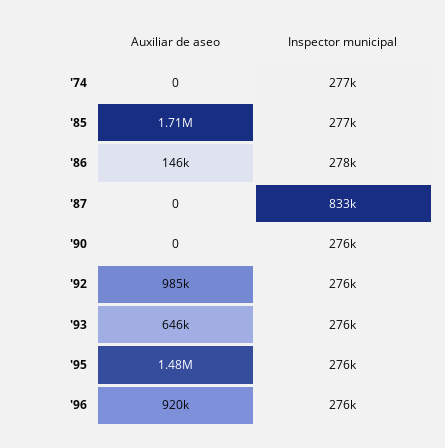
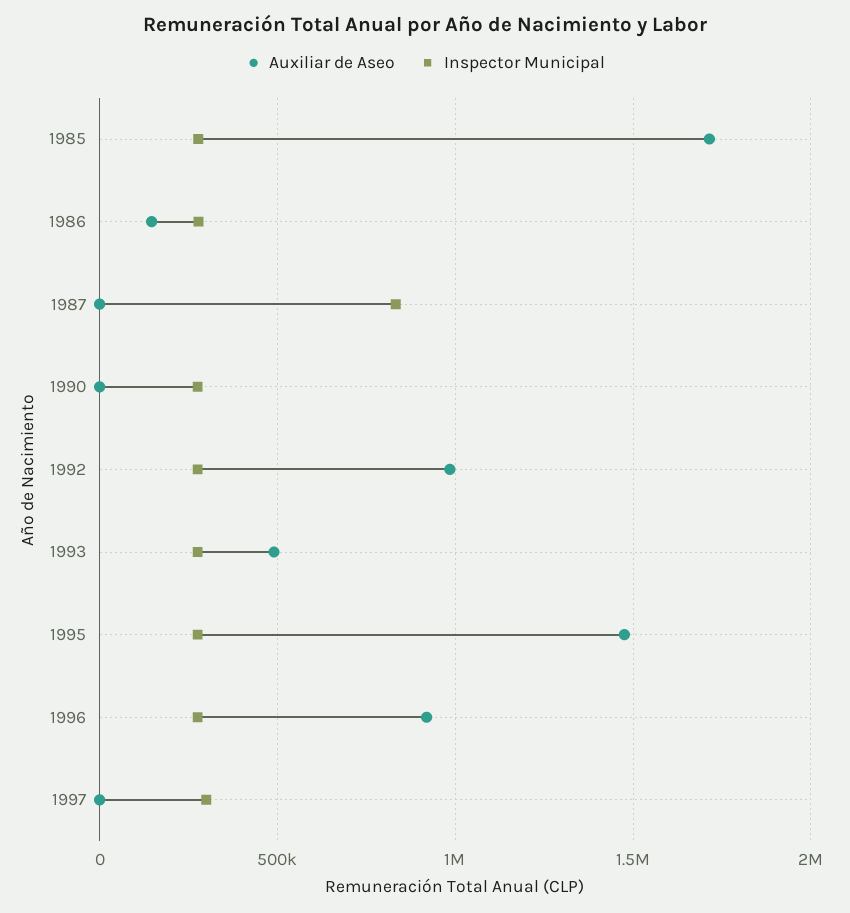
Auxiliar de aseo, '74: 0 -> none
Inspector municipal, '74: 277000 -> none
Auxiliar de aseo, '93: 646000 -> 500000
Auxiliar de aseo, 1997: none -> 0
Inspector municipal, 1997: none -> 300000

